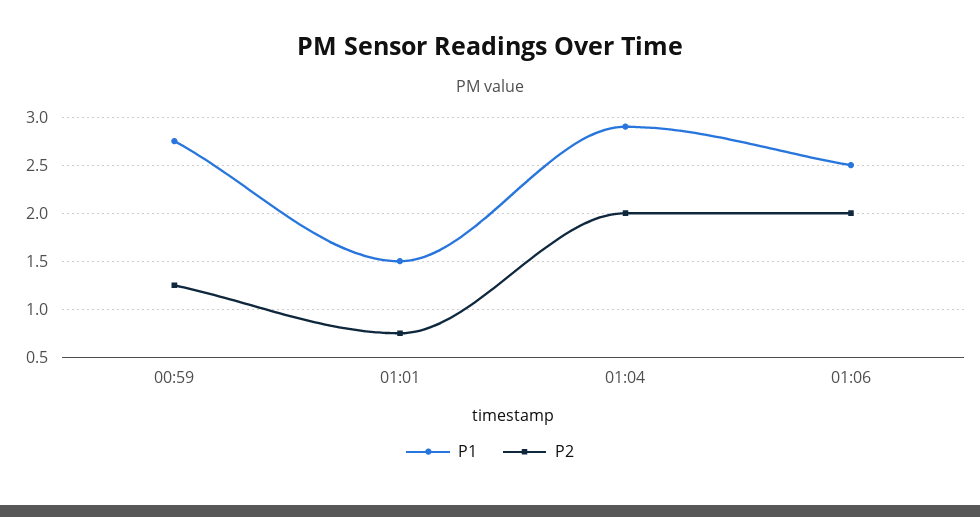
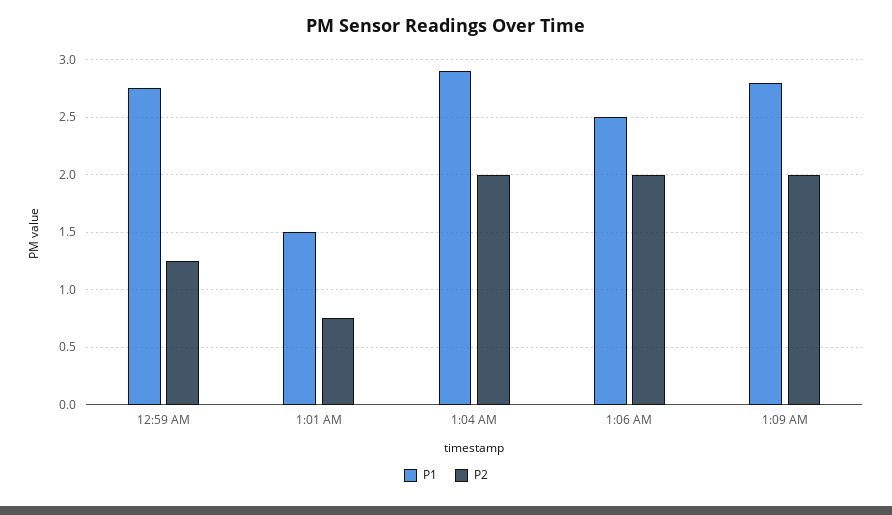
P1, 1:09 AM: none -> 2.8
P2, 1:09 AM: none -> 2

